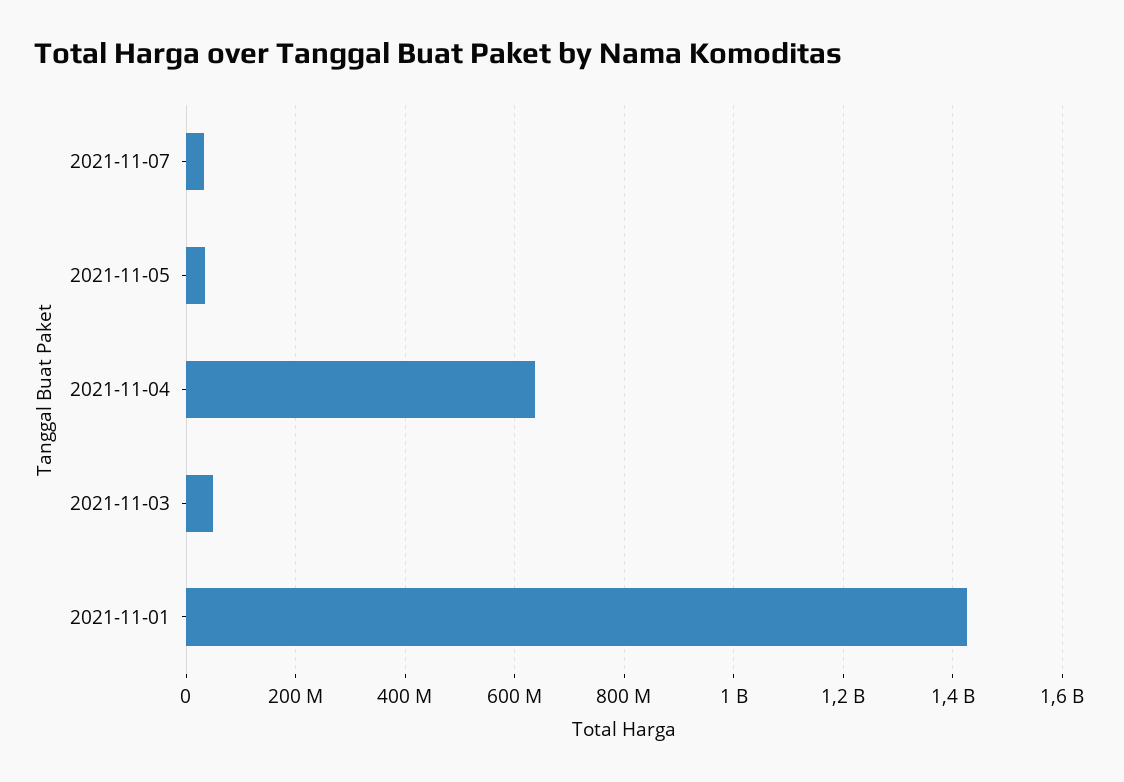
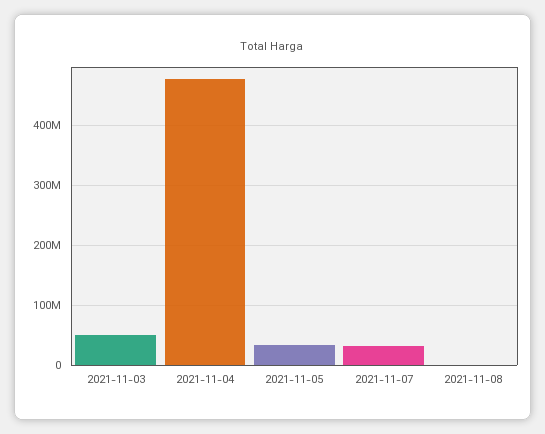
2021-11-04: 640000000 -> 480000000
2021-11-01: 1420000000 -> none
2021-11-08: none -> 0

